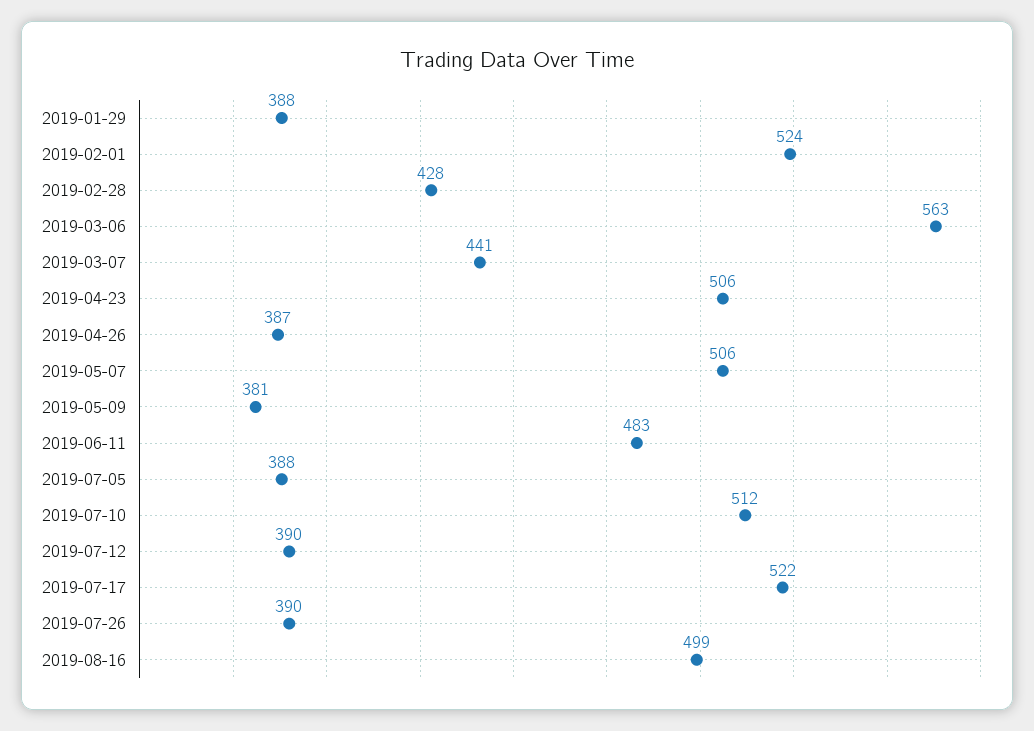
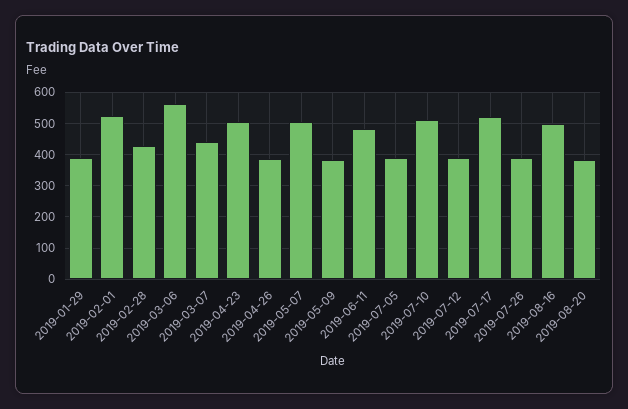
2019-08-20: none -> 380

